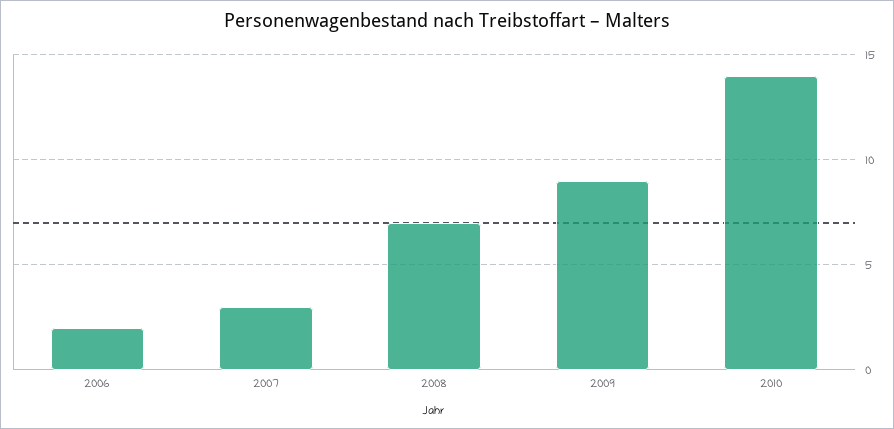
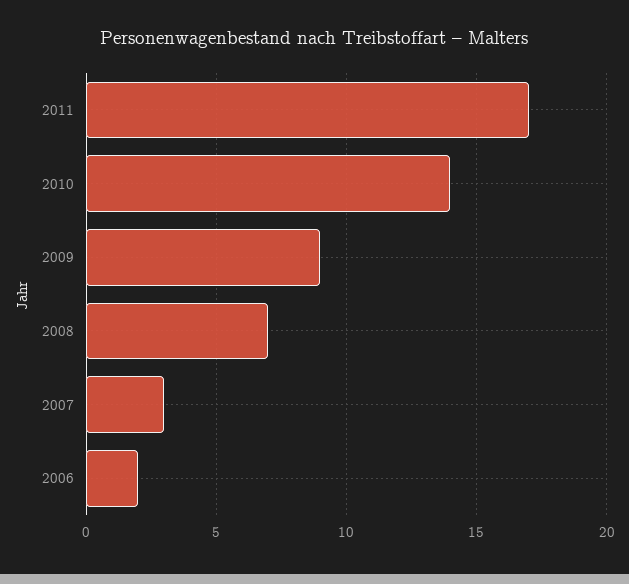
2011: none -> 17

